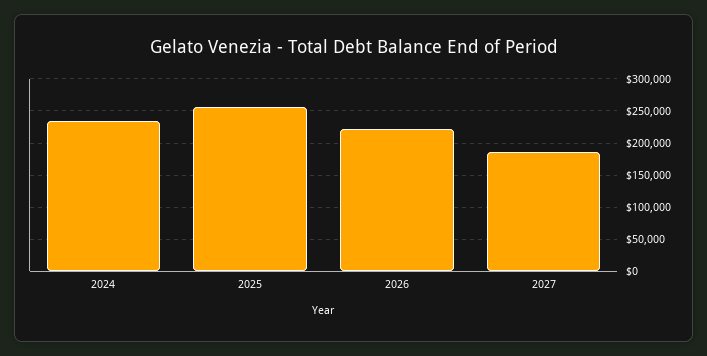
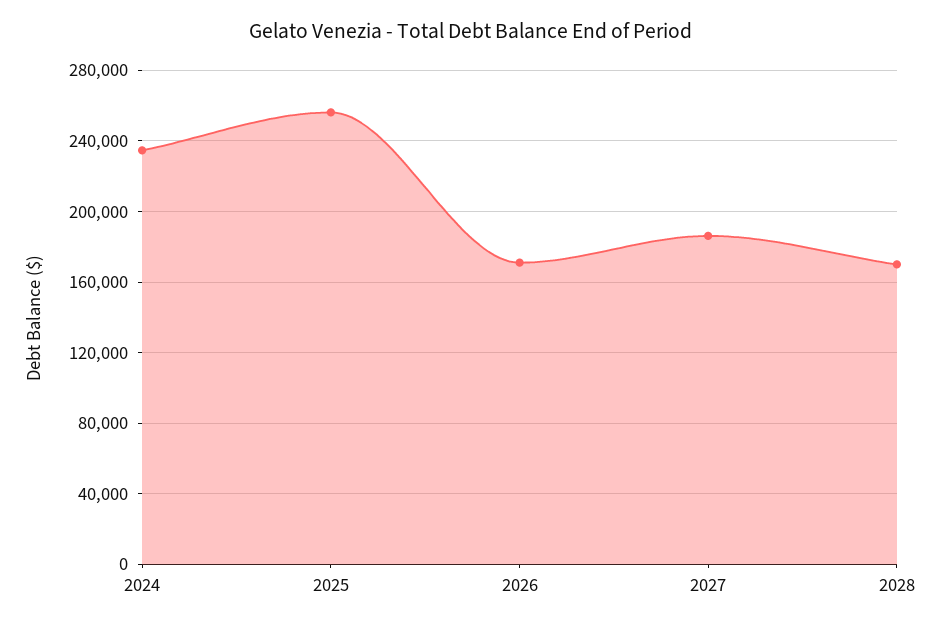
2026: 220000 -> 170000
2028: none -> 170000

